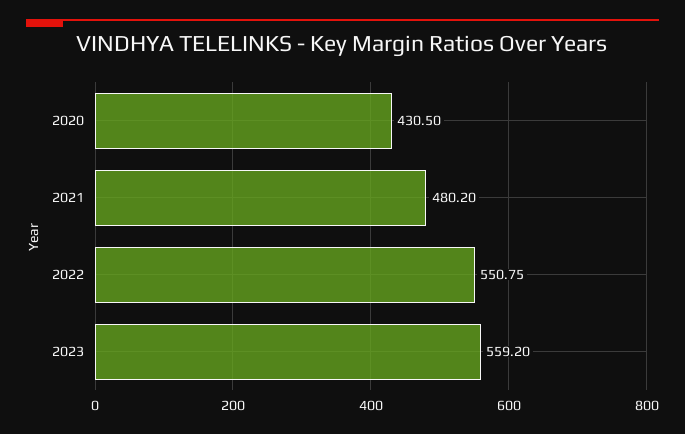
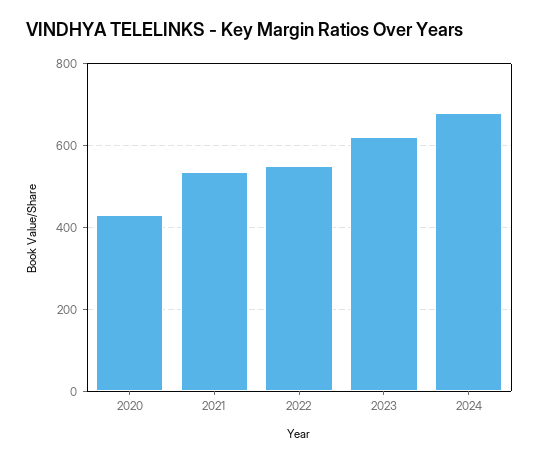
2021: 480.2 -> 540
2023: 559.2 -> 620
2024: none -> 680

